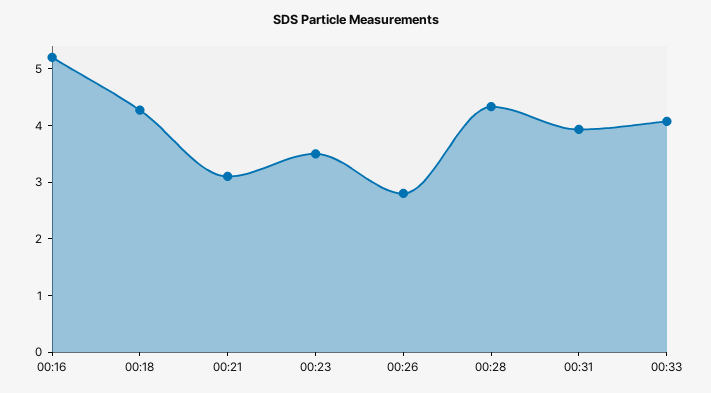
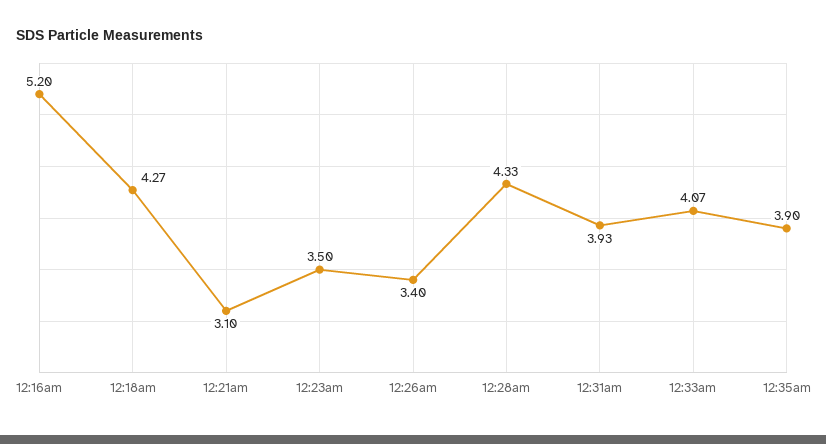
00:26: 2.8 -> 3.4
12:35am: none -> 3.9

